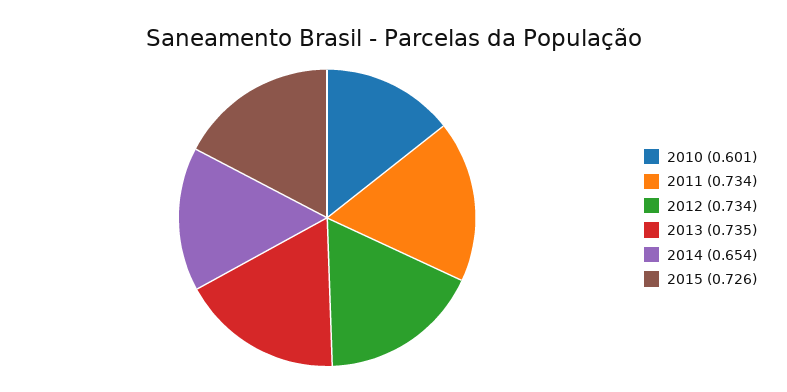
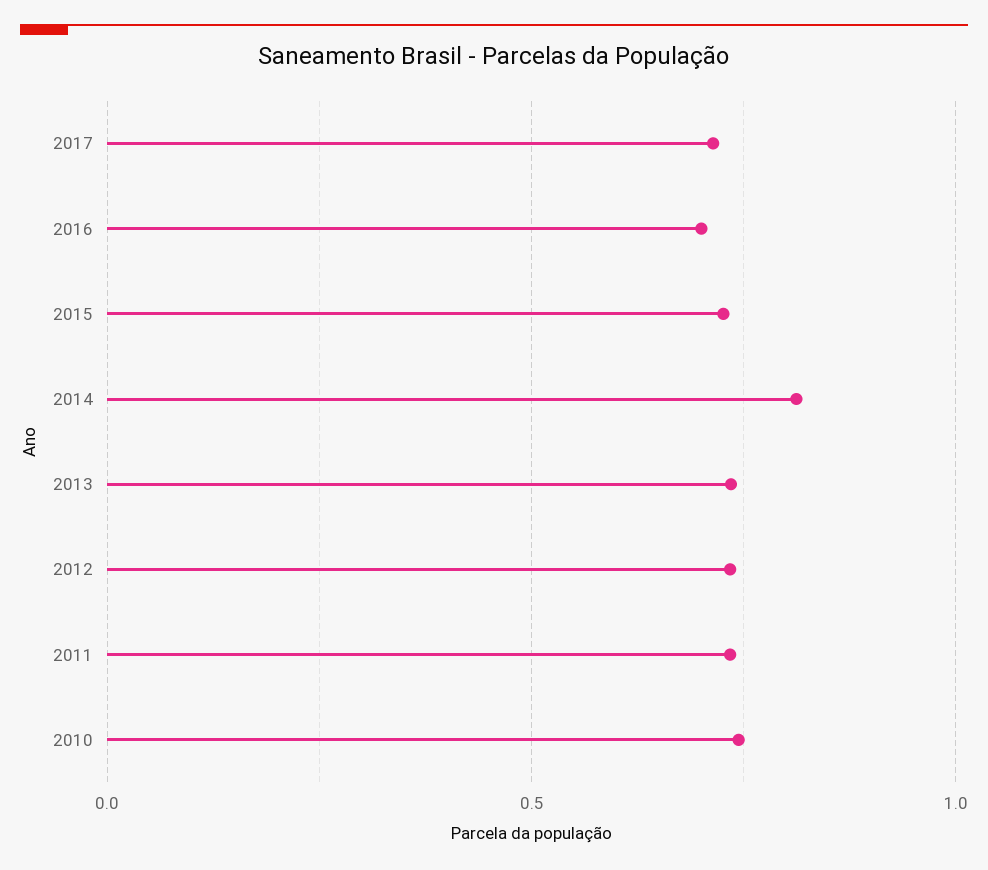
2010: 0.601 -> 0.75
2014: 0.654 -> 0.8
2017: none -> 0.7
2016: none -> 0.7

